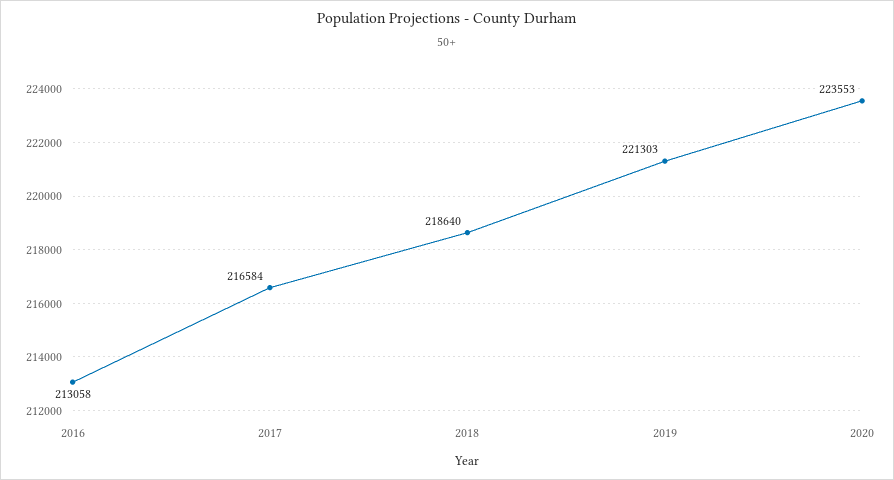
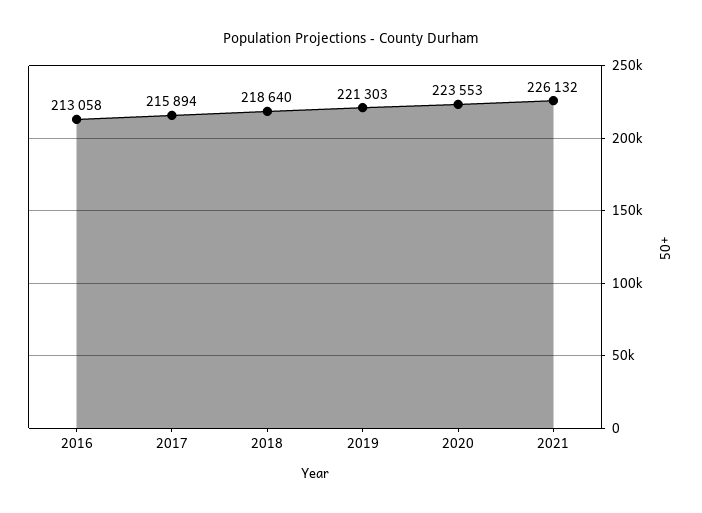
2017: 216584 -> 215894
2021: none -> 226132

